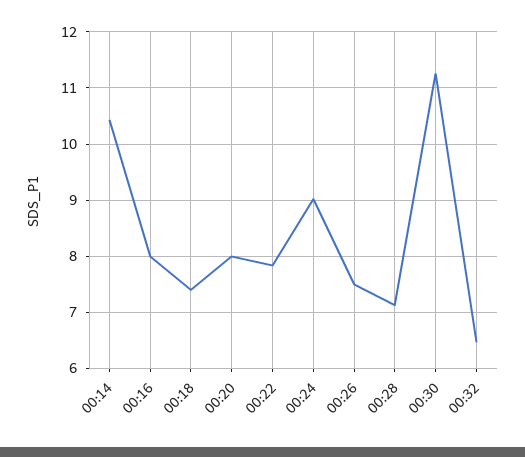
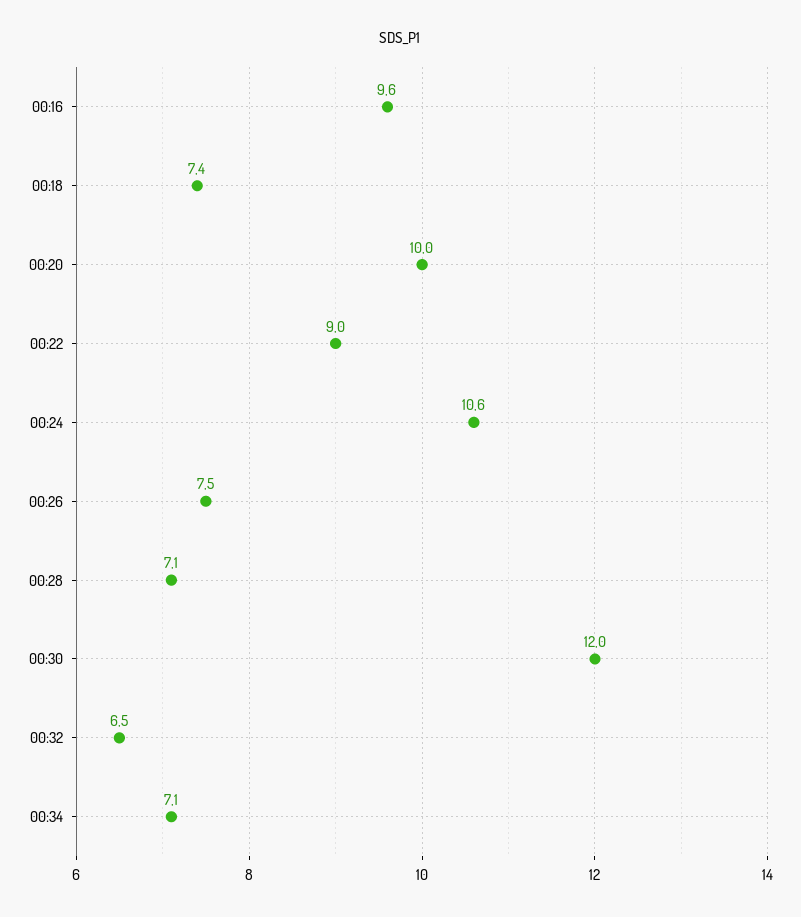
00:14: 10.4 -> none
00:16: 8 -> 9.6
00:20: 8 -> 10
00:22: 7.8 -> 9
00:24: 9 -> 10.6
00:30: 11.2 -> 12
00:34: none -> 7.1

